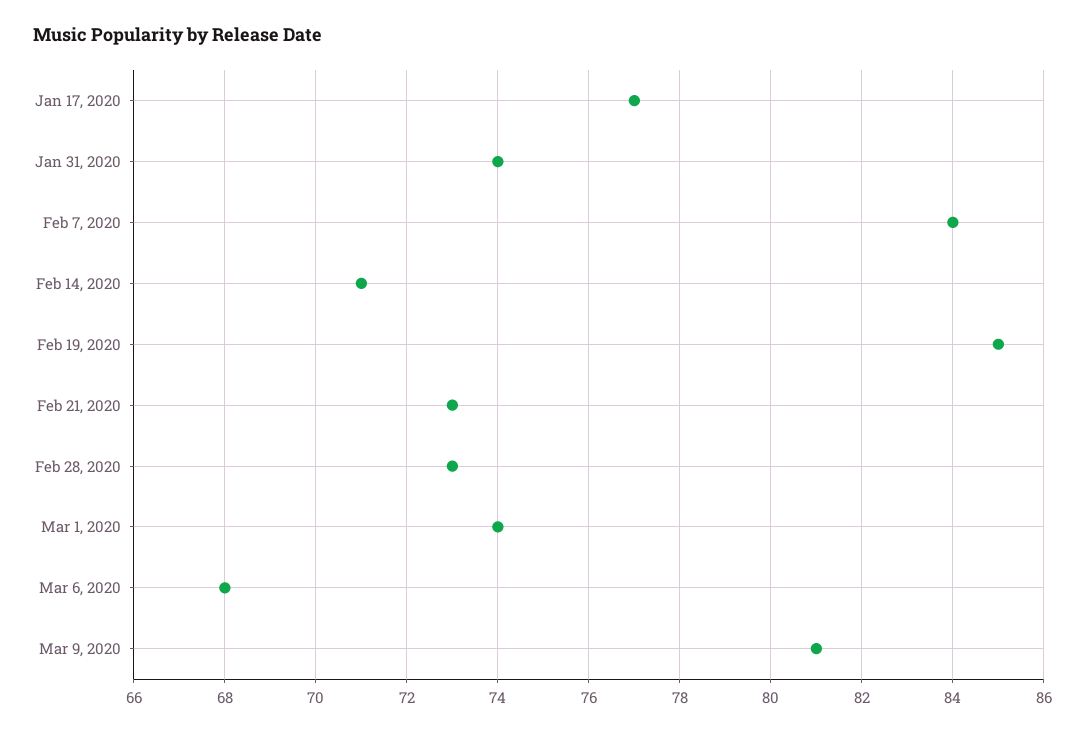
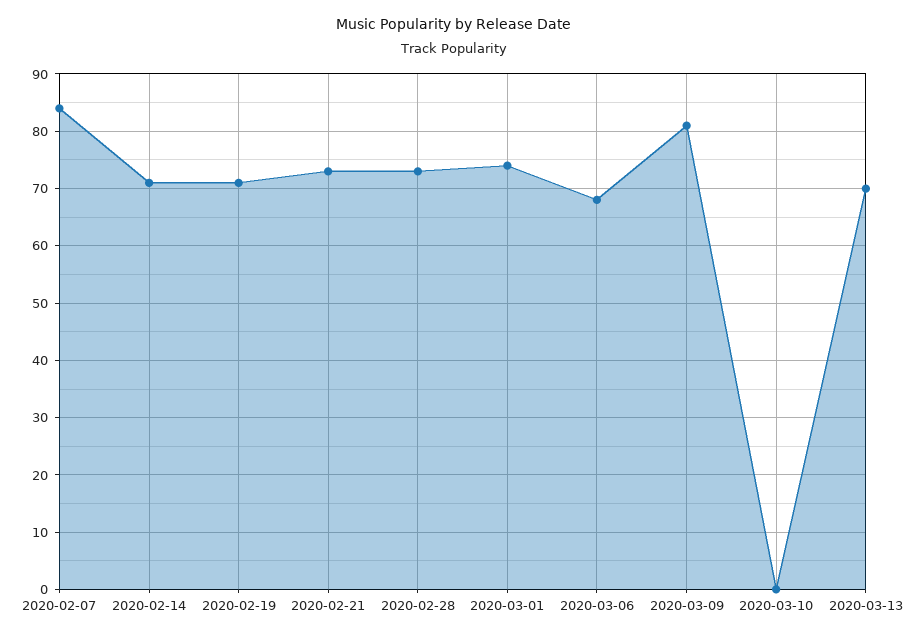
Jan 17, 2020: 77 -> none
Jan 31, 2020: 74 -> none
Feb 19, 2020: 85 -> 70
2020-03-10: none -> 0
2020-03-13: none -> 70

